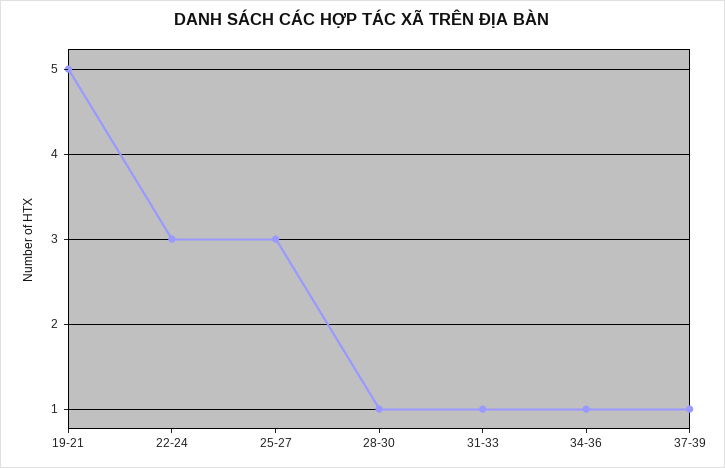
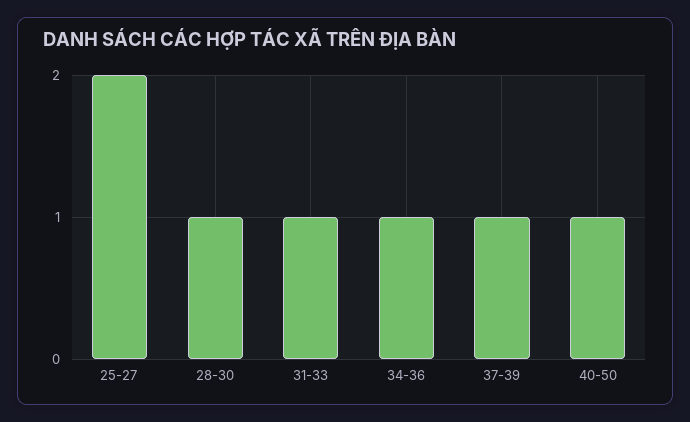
19-21: 5 -> none
22-24: 3 -> none
25-27: 3 -> 2
40-50: none -> 1

